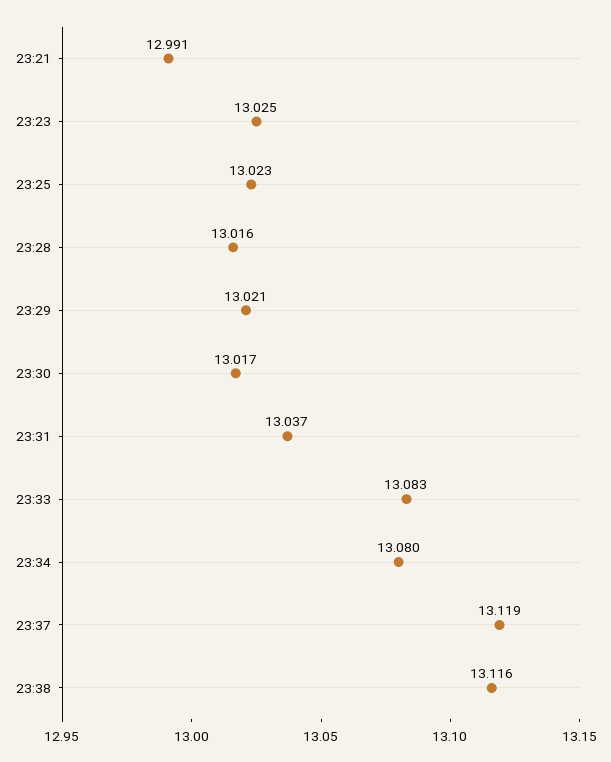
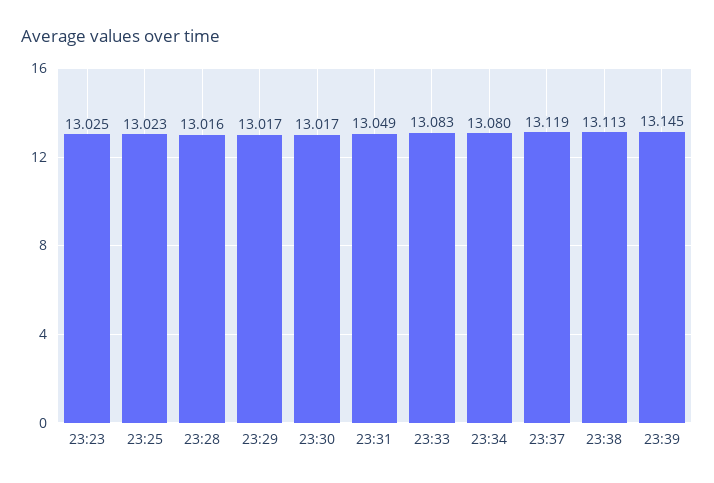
23:21: 12.991 -> none
23:29: 13.021 -> 13.017
23:31: 13.037 -> 13.049
23:38: 13.116 -> 13.113
23:39: none -> 13.145

